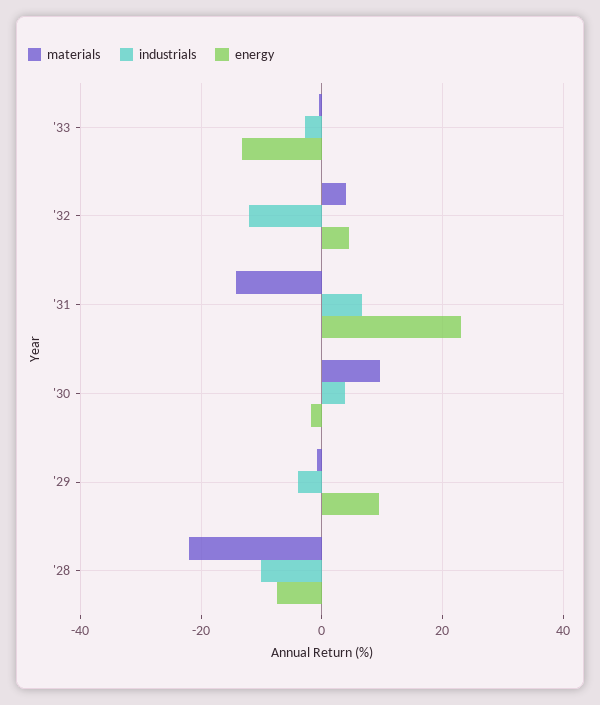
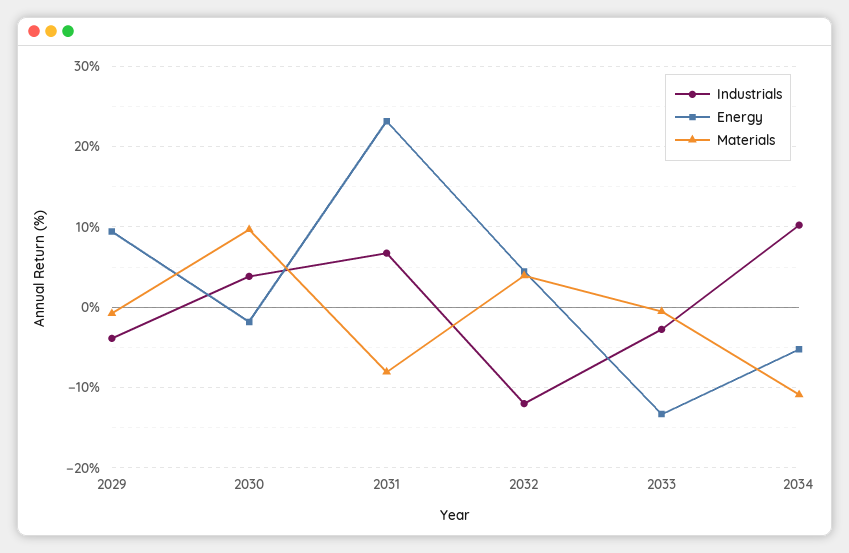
materials, '31: -14 -> -8
materials, '28: -22 -> none
industrials, '28: -10 -> none
energy, '28: -8 -> none
industrials, 2034: none -> 10
energy, 2034: none -> -5
materials, 2034: none -> -11

